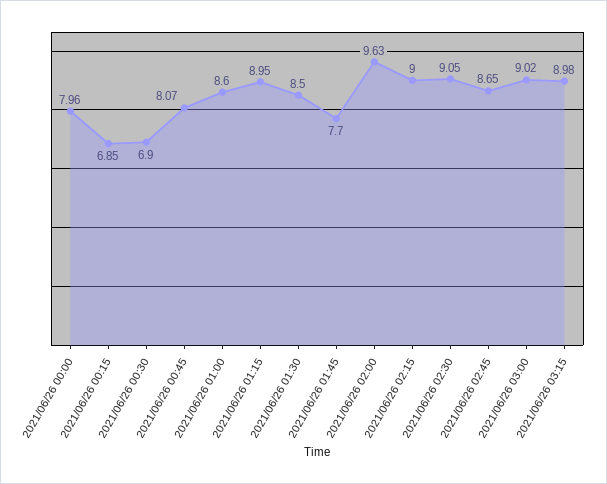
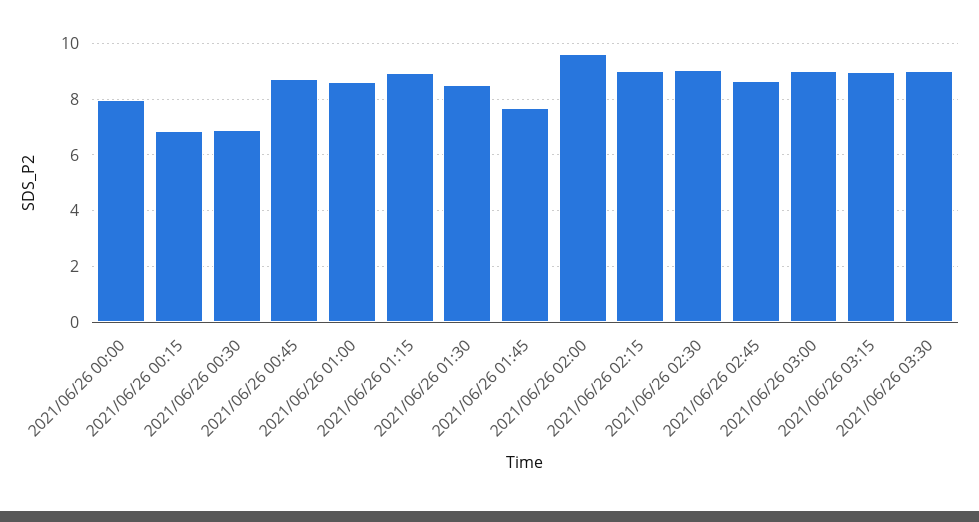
2021/06/26 00:45: 8.07 -> 8.75
2021/06/26 03:30: none -> 9

